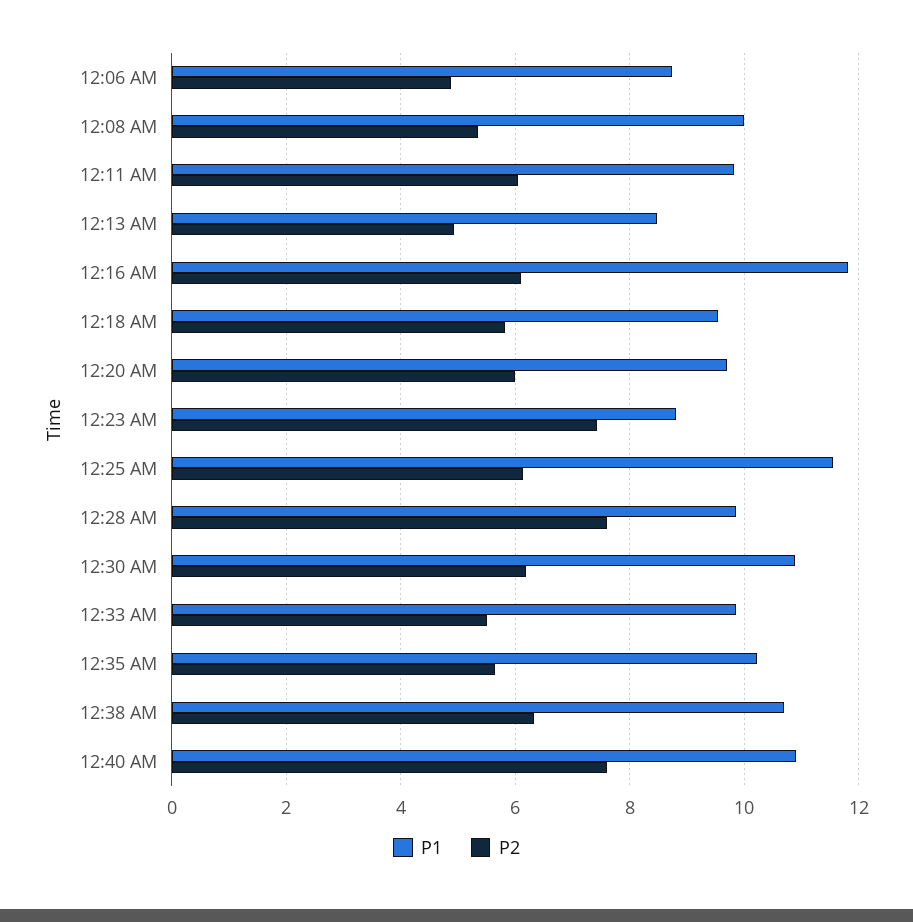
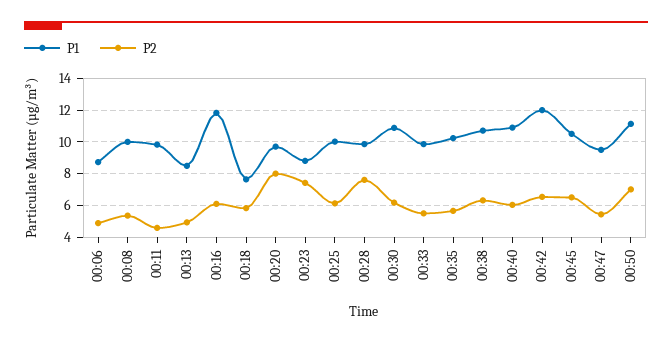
P2, 12:11 AM: 6 -> 4.5
P1, 12:18 AM: 9.6 -> 7.5
P2, 12:20 AM: 6 -> 8
P1, 12:25 AM: 11.6 -> 10
P2, 12:40 AM: 7.6 -> 6
P1, 00:42: none -> 12
P2, 00:42: none -> 6.5
P1, 00:45: none -> 10.5
P2, 00:45: none -> 6.5
P1, 00:47: none -> 9.5
P2, 00:47: none -> 5.5
P1, 00:50: none -> 11
P2, 00:50: none -> 7

